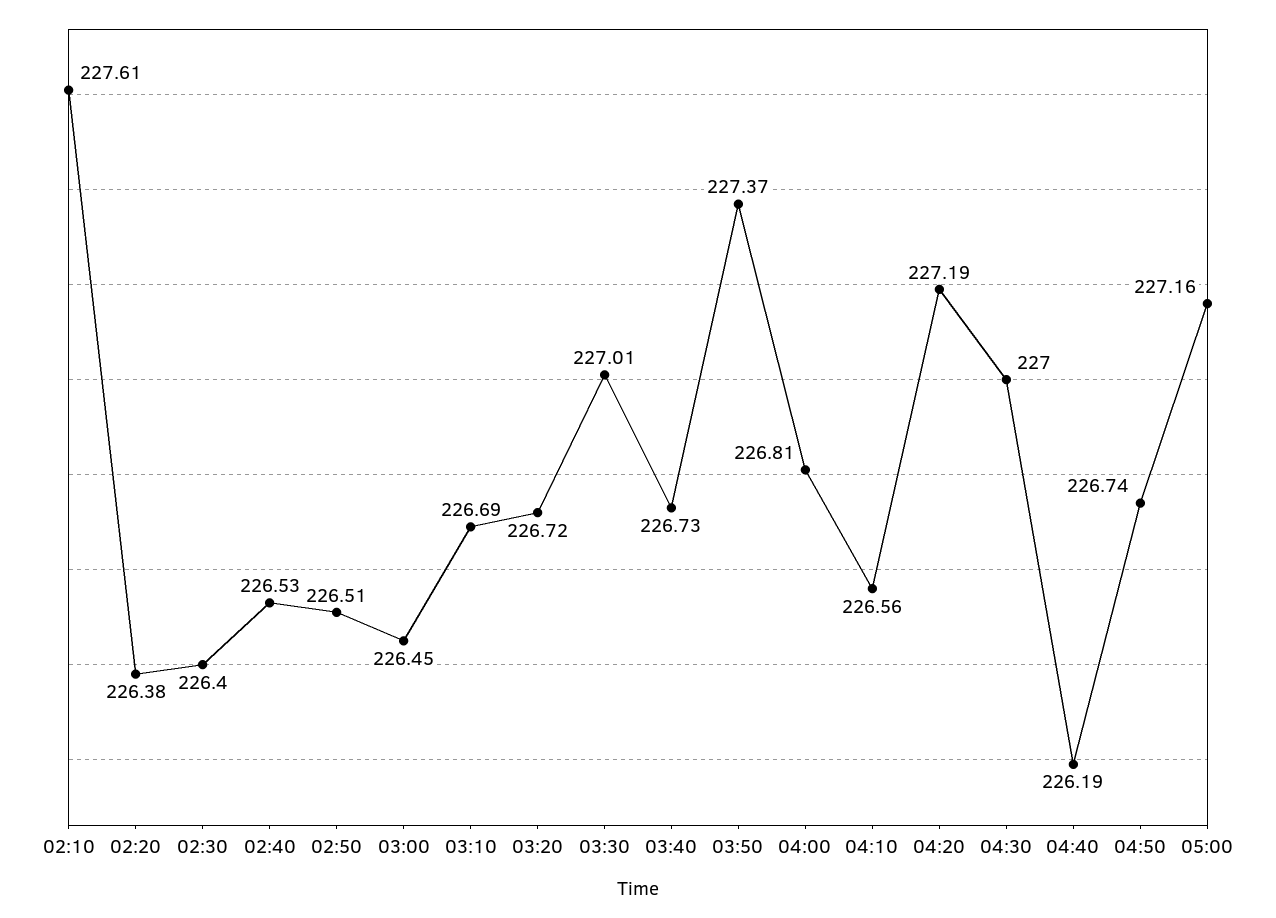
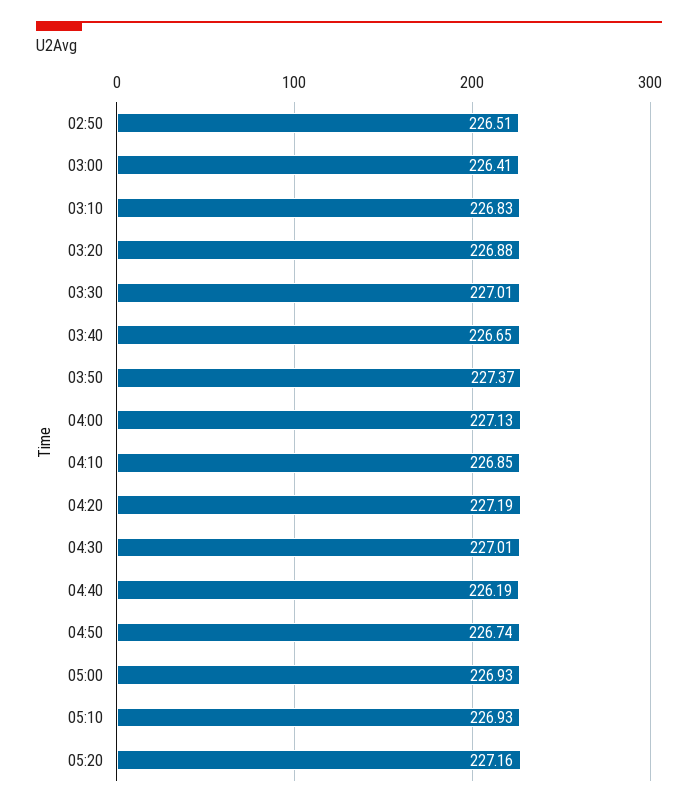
02:10: 227.61 -> none
02:20: 226.38 -> none
02:30: 226.4 -> none
02:40: 226.53 -> none
03:00: 226.45 -> 226.41
03:10: 226.69 -> 226.83
03:20: 226.72 -> 226.88
03:40: 226.73 -> 226.65
04:00: 226.81 -> 227.13
04:10: 226.56 -> 226.85
04:30: 227 -> 227.01
05:00: 227.16 -> 226.93
05:10: none -> 226.93
05:20: none -> 227.16

